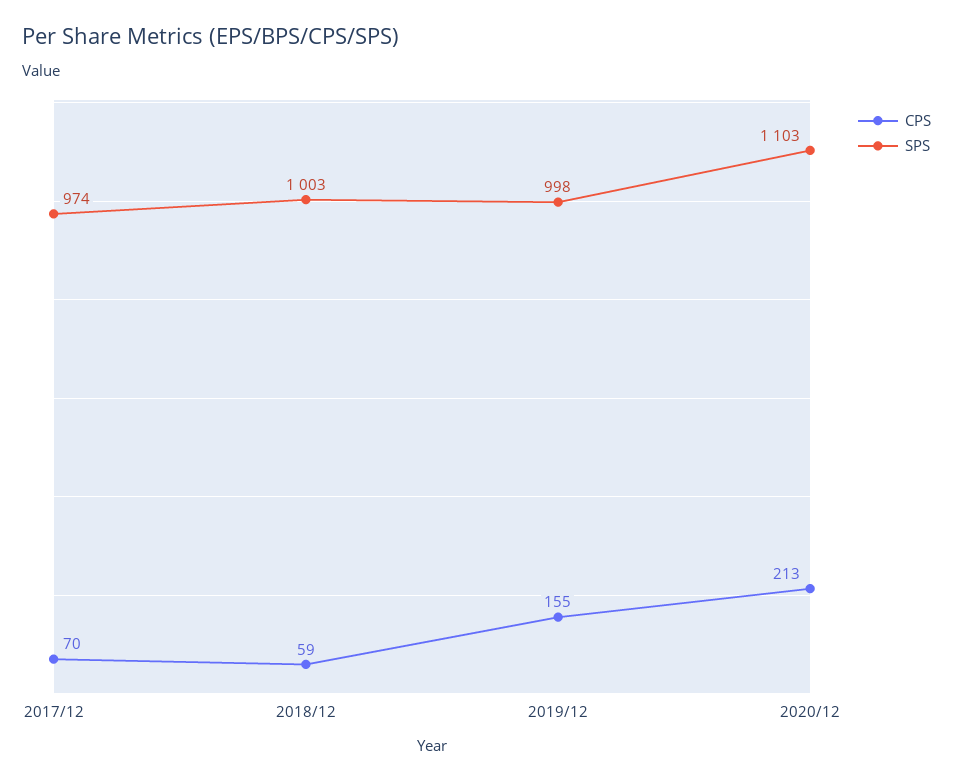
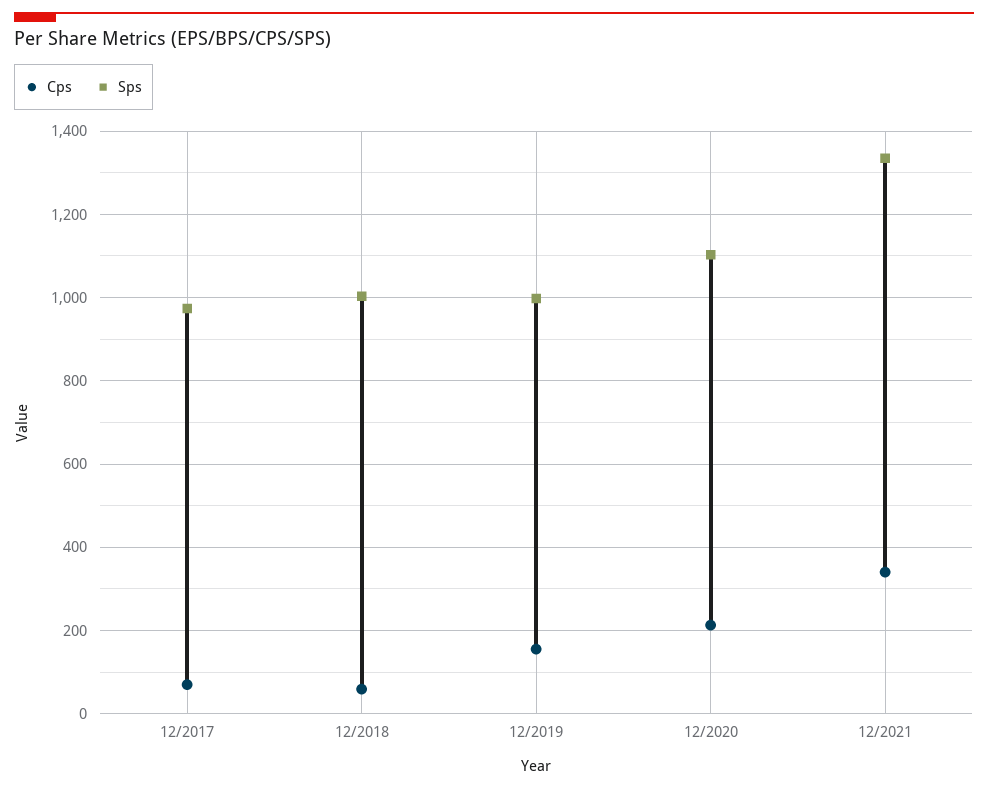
CPS, 12/2021: none -> 340
SPS, 12/2021: none -> 1340

